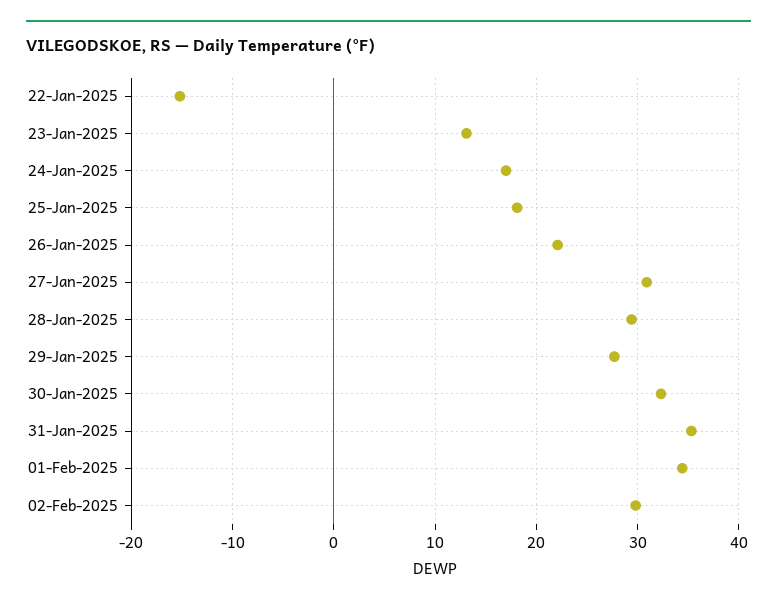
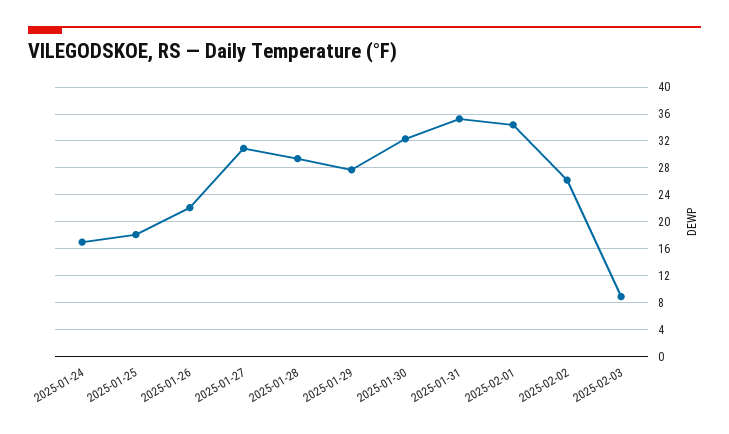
22-Jan-2025: -15 -> none
23-Jan-2025: 13 -> none
02-Feb-2025: 30 -> 26
2025-02-03: none -> 9

